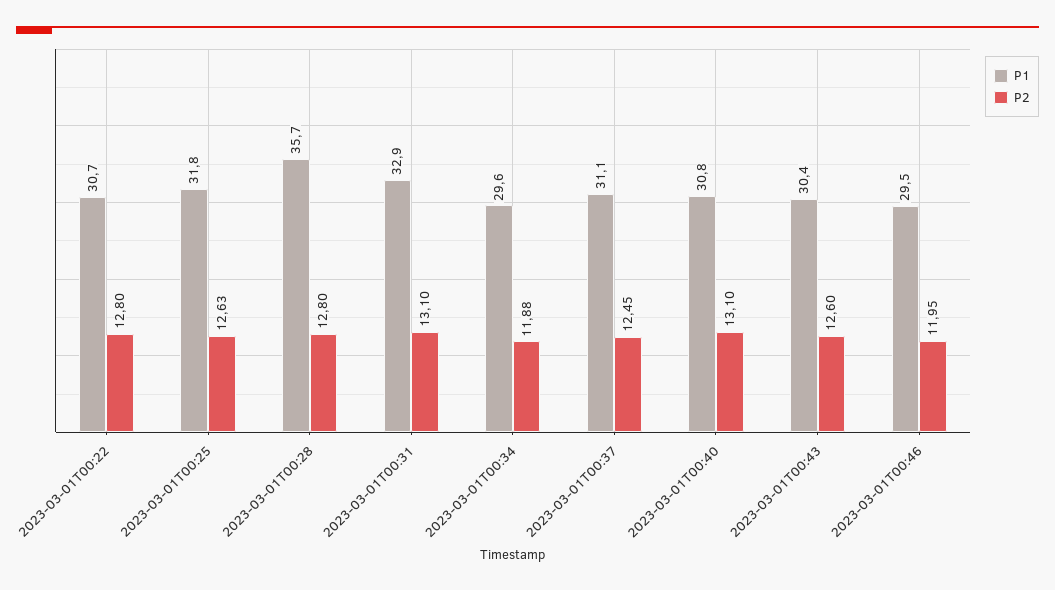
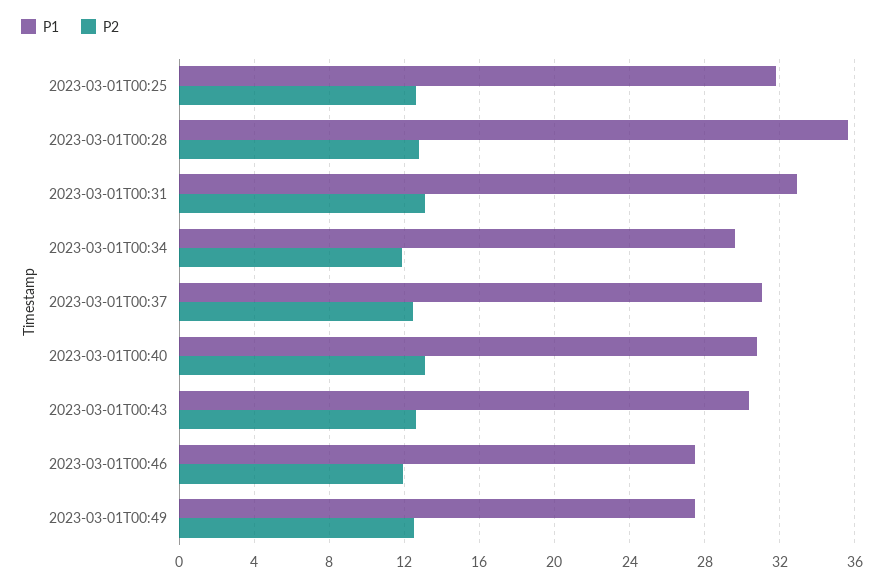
P1, 2023-03-01T00:22: 30.7 -> none
P2, 2023-03-01T00:22: 12.8 -> none
P1, 2023-03-01T00:46: 29.5 -> 27.5
P1, 2023-03-01T00:49: none -> 27.5
P2, 2023-03-01T00:49: none -> 12.5

